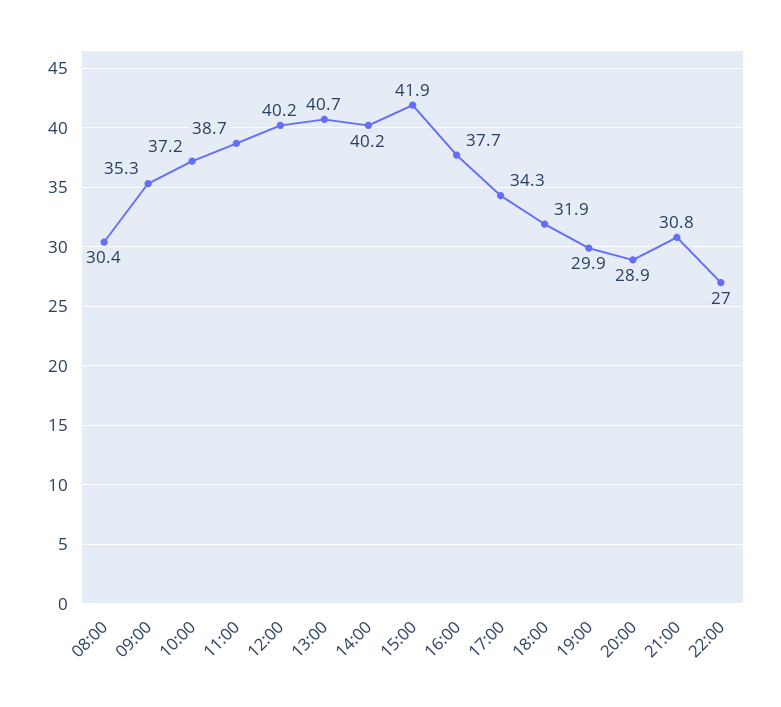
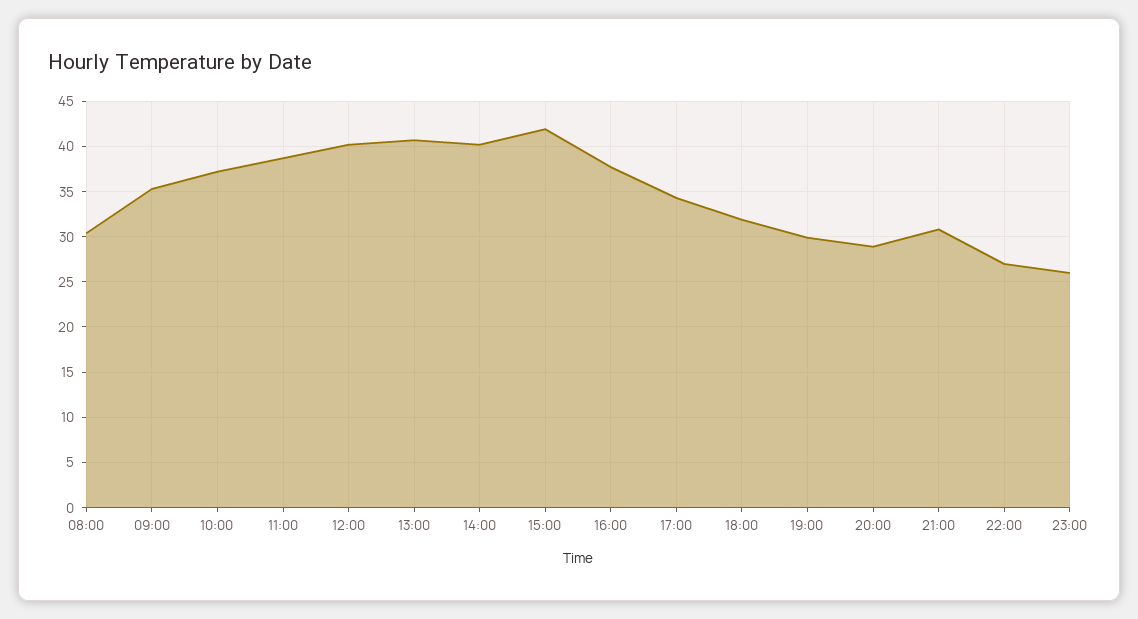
23:00: none -> 26

